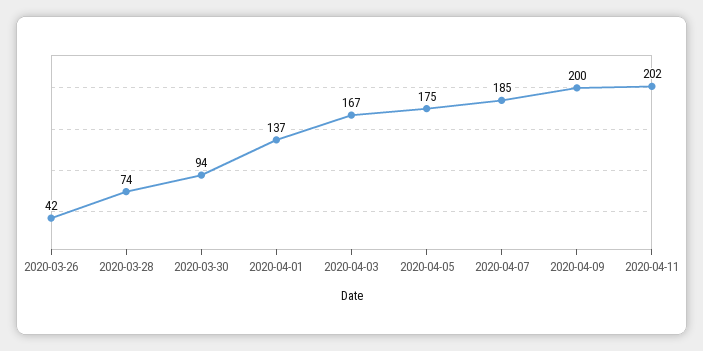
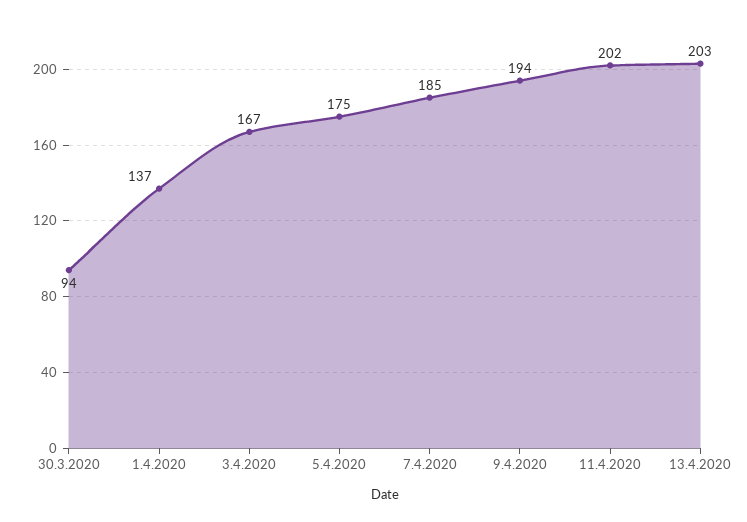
2020-03-26: 42 -> none
2020-03-28: 74 -> none
2020-04-09: 200 -> 194
13.4.2020: none -> 203

